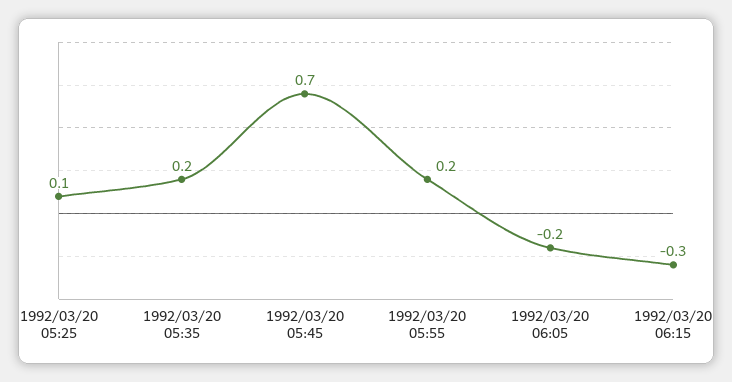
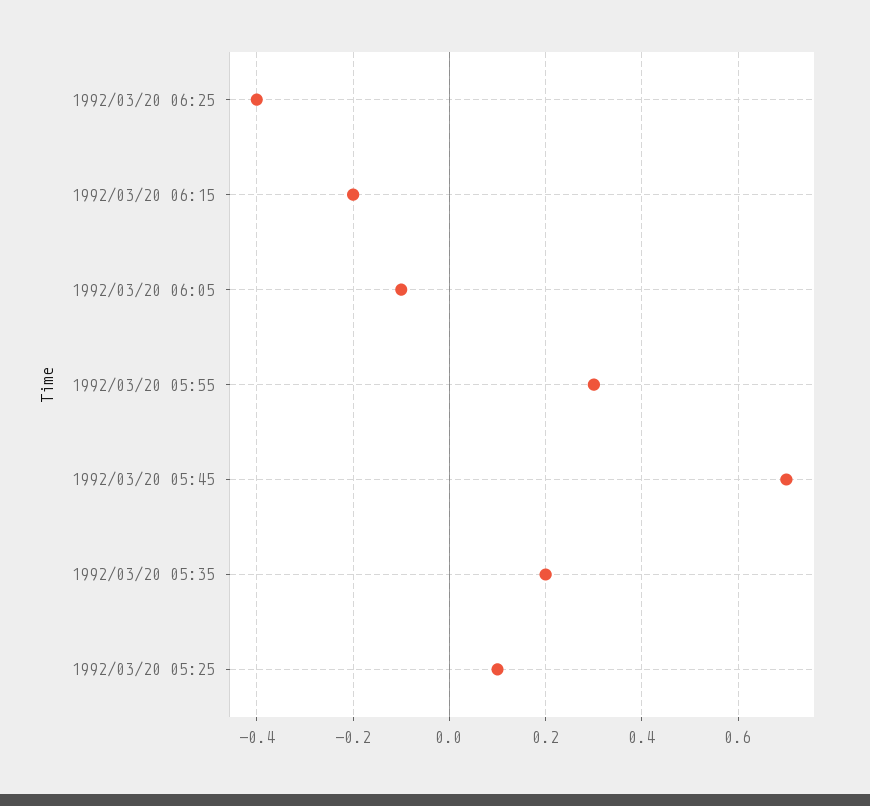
1992/03/20 05:55: 0.2 -> 0.3
1992/03/20 06:05: -0.2 -> -0.1
1992/03/20 06:15: -0.3 -> -0.2
1992/03/20 06:25: none -> -0.4

